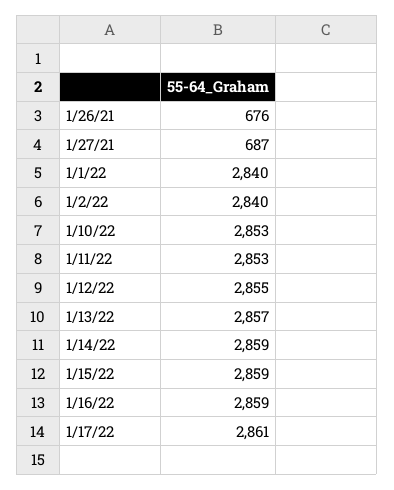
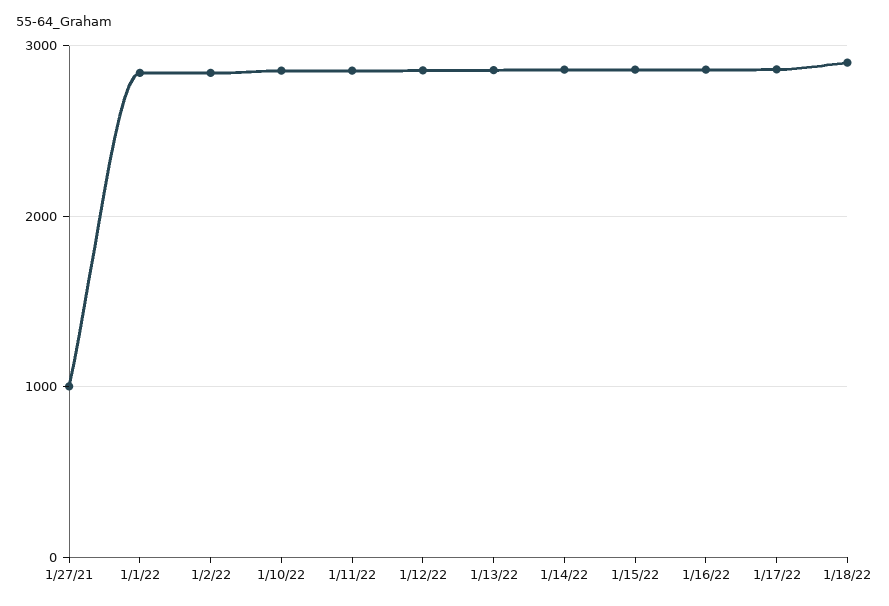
1/26/21: 676 -> none
1/27/21: 687 -> 1000
1/18/22: none -> 2900

